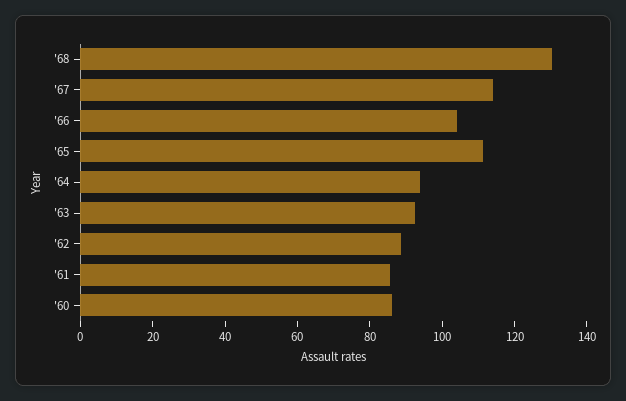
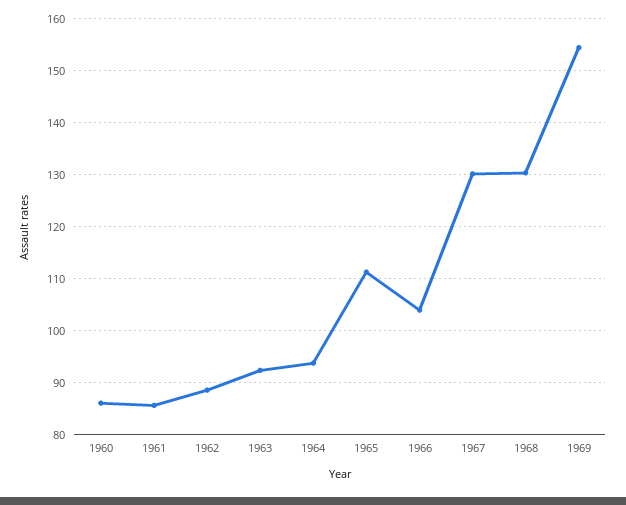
'67: 115 -> 130
1969: none -> 154

